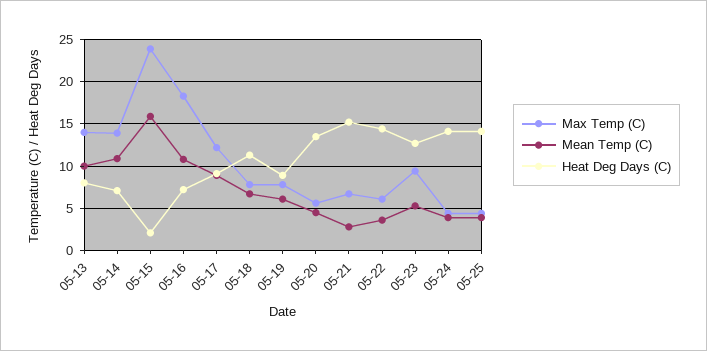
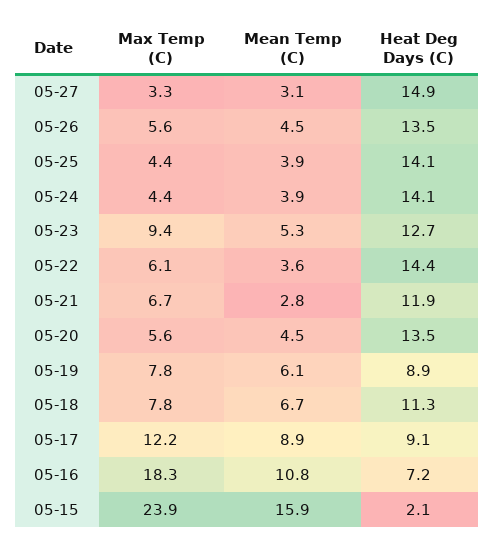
Max Temp (C), 05-13: 14 -> none
Mean Temp (C), 05-13: 10 -> none
Heat Deg Days (C), 05-13: 8 -> none
Max Temp (C), 05-14: 14 -> none
Mean Temp (C), 05-14: 11 -> none
Heat Deg Days (C), 05-14: 7 -> none
Heat Deg Days (C), 05-21: 15 -> 11.9
Max Temp (C), 05-27: none -> 3.3
Mean Temp (C), 05-27: none -> 3.1
Heat Deg Days (C), 05-27: none -> 14.9
Max Temp (C), 05-26: none -> 5.6
Mean Temp (C), 05-26: none -> 4.5
Heat Deg Days (C), 05-26: none -> 13.5

